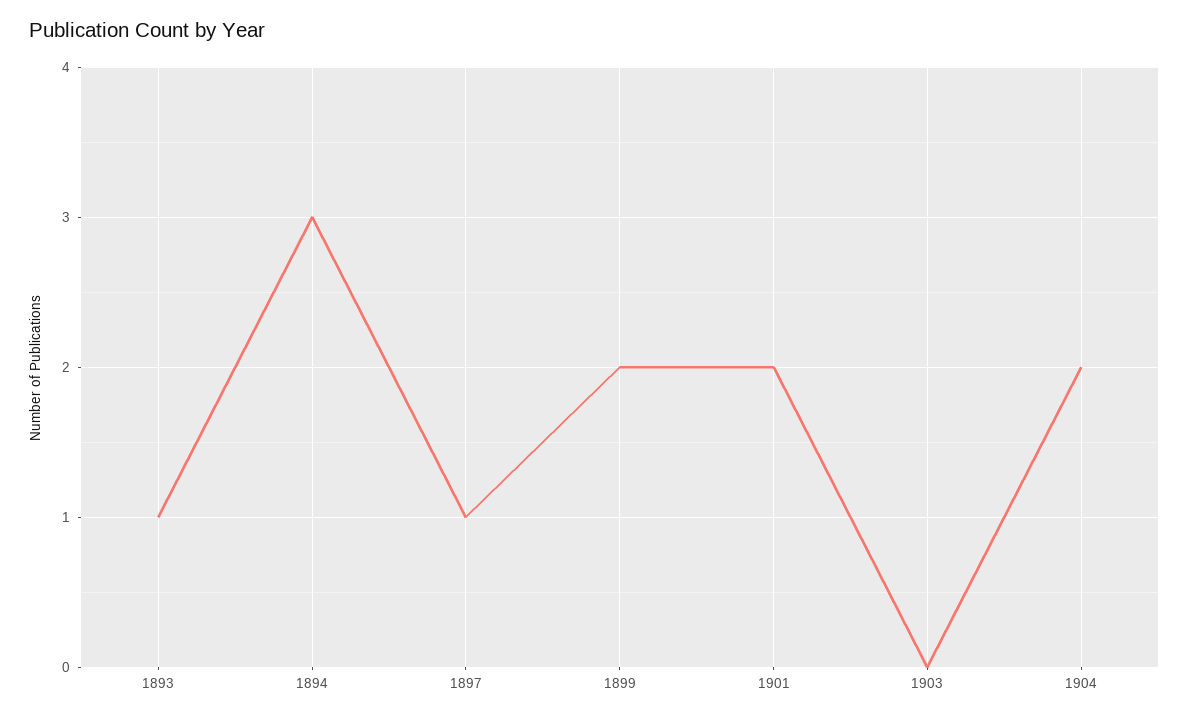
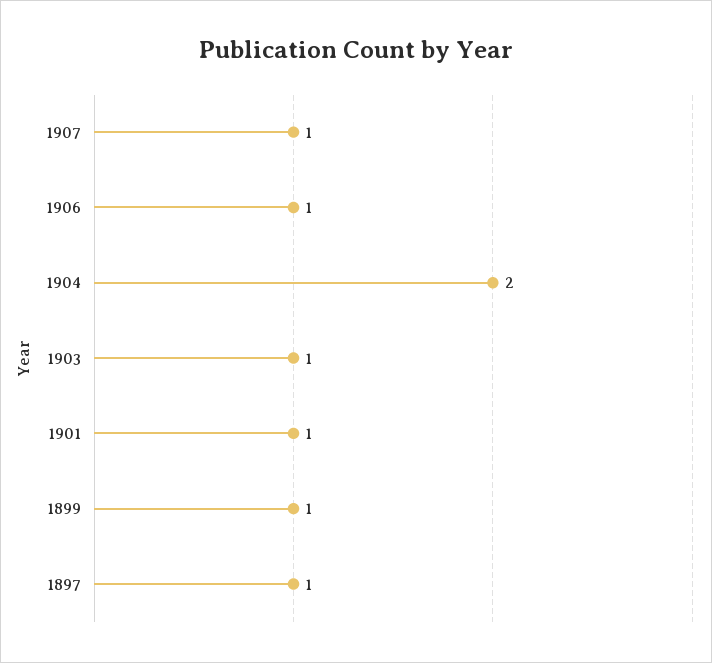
1893: 1 -> none
1894: 3 -> none
1899: 2 -> 1
1901: 2 -> 1
1903: 0 -> 1
1907: none -> 1
1906: none -> 1

